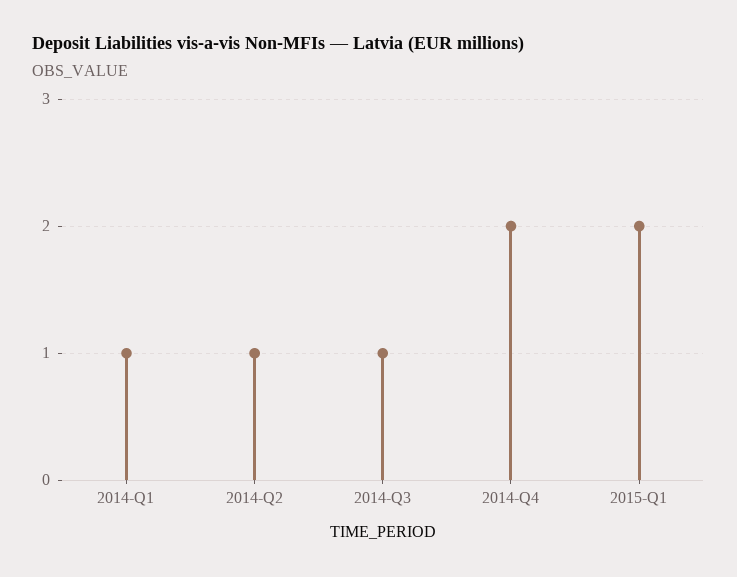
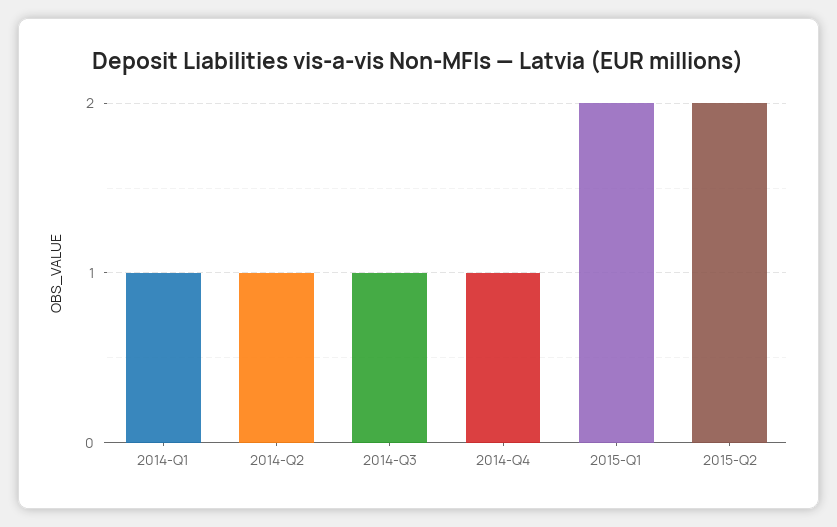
2014-Q4: 2 -> 1
2015-Q2: none -> 2

